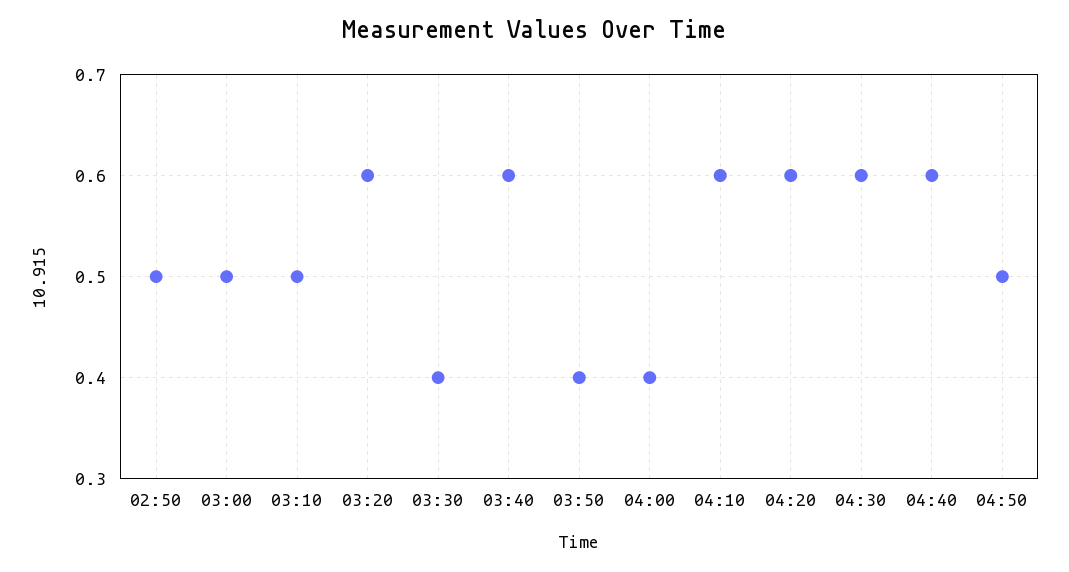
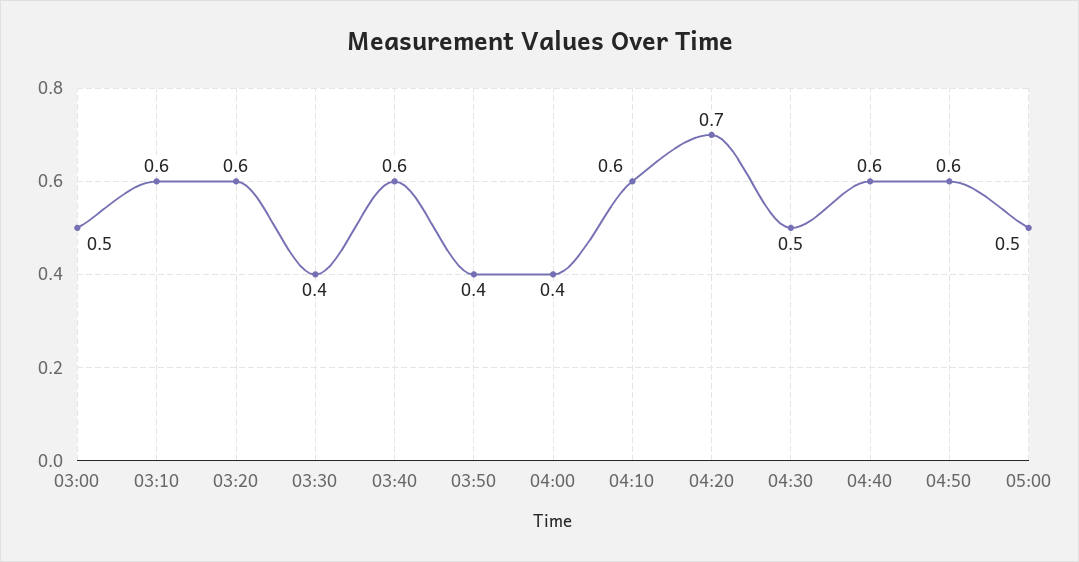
02:50: 0.5 -> none
03:10: 0.5 -> 0.6
04:20: 0.6 -> 0.7
04:30: 0.6 -> 0.5
04:50: 0.5 -> 0.6
05:00: none -> 0.5

